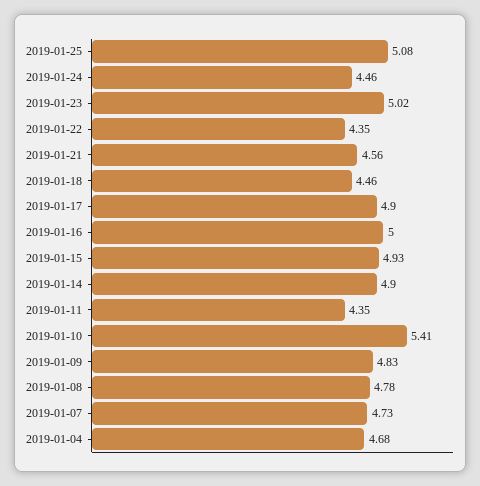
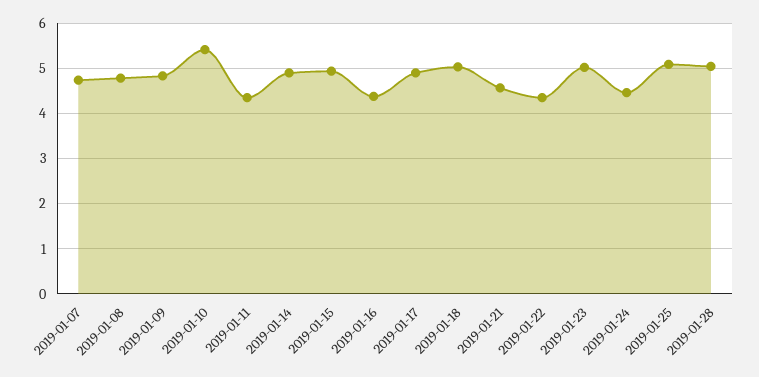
2019-01-18: 4.46 -> 5
2019-01-16: 5 -> 4.4
2019-01-04: 4.68 -> none
2019-01-28: none -> 5

